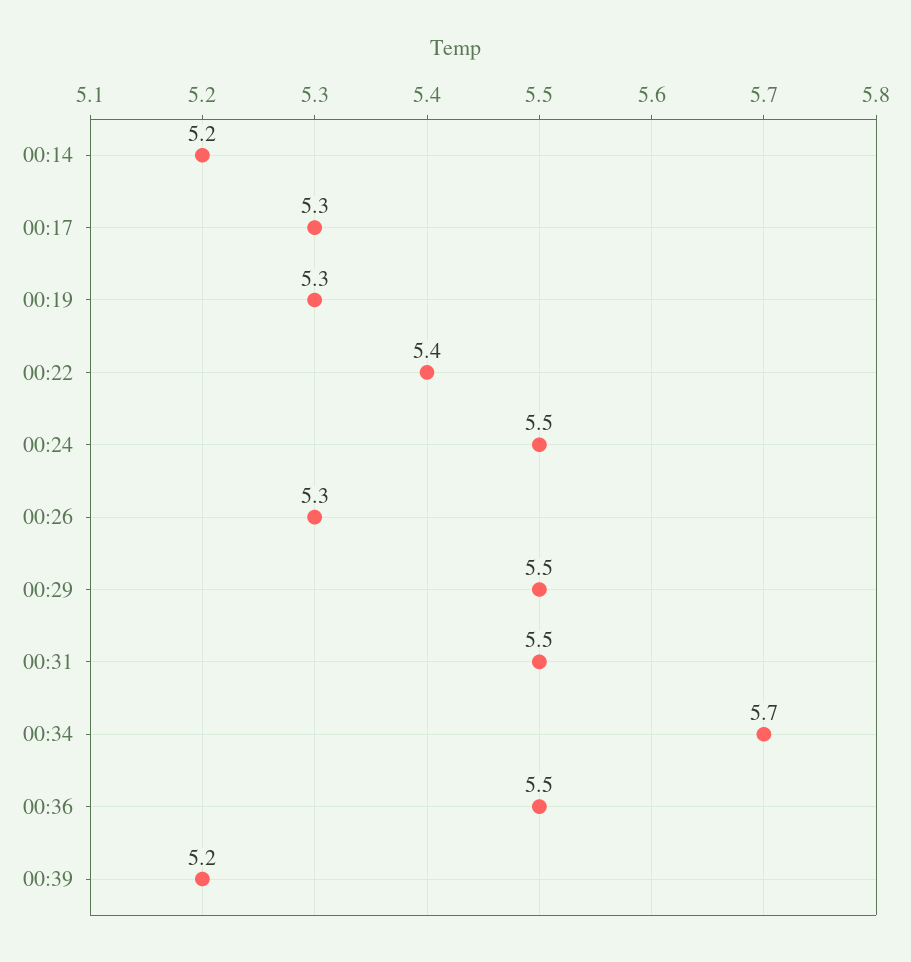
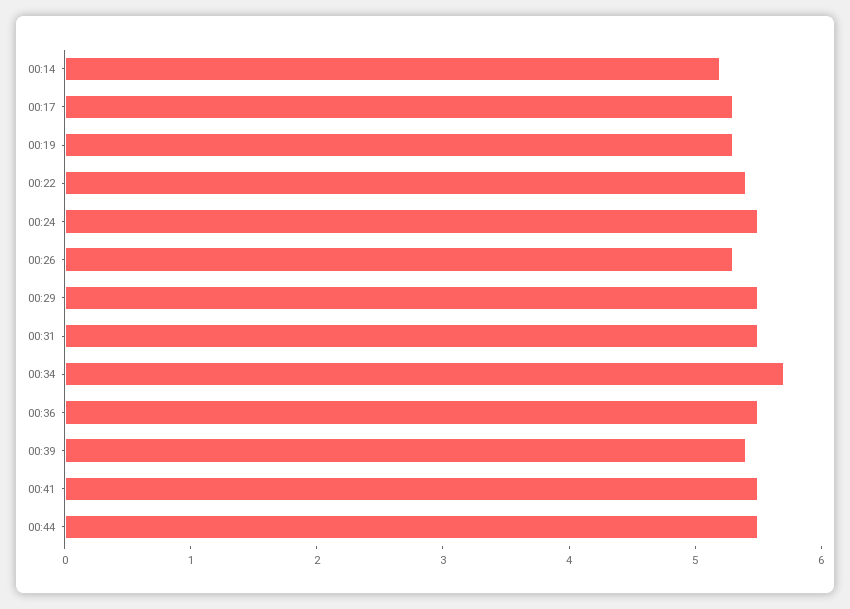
00:39: 5.2 -> 5.4
00:41: none -> 5.5
00:44: none -> 5.5

